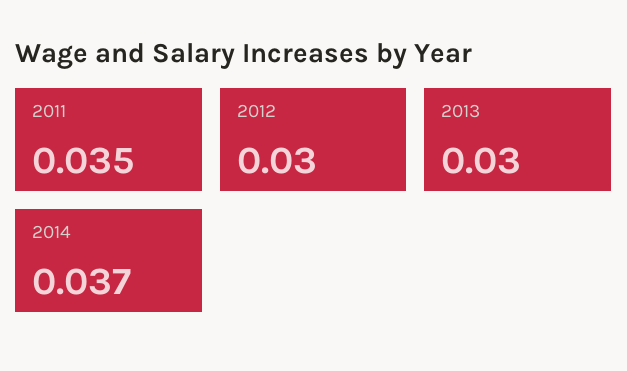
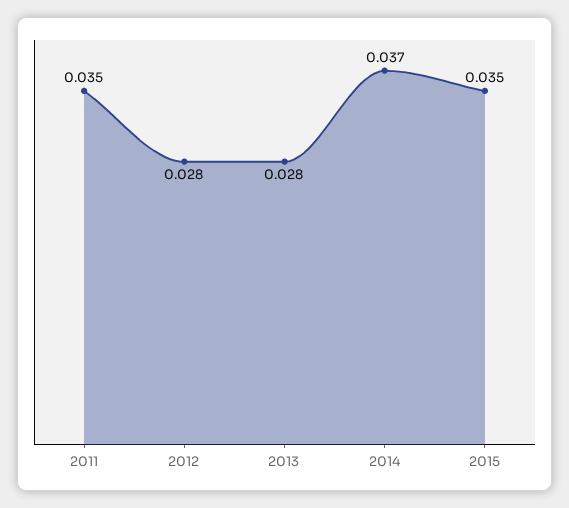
2012: 0.03 -> 0.028
2013: 0.03 -> 0.028
2015: none -> 0.035

